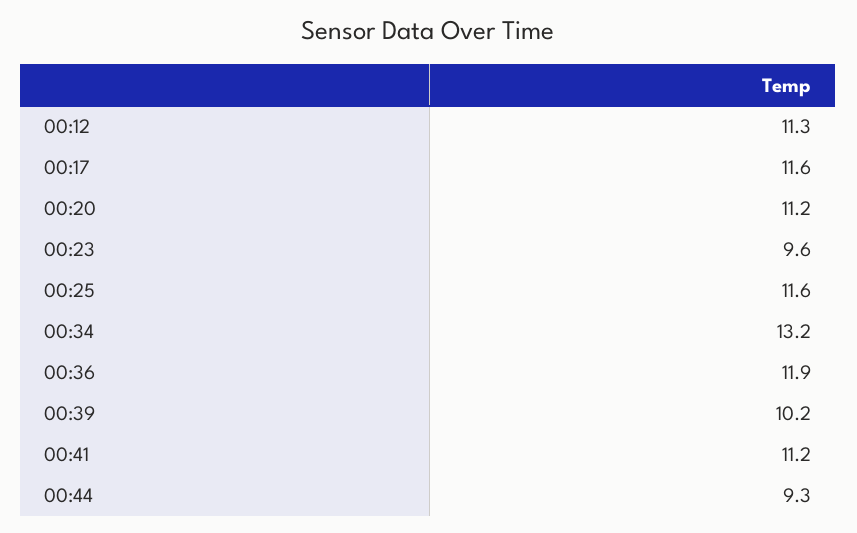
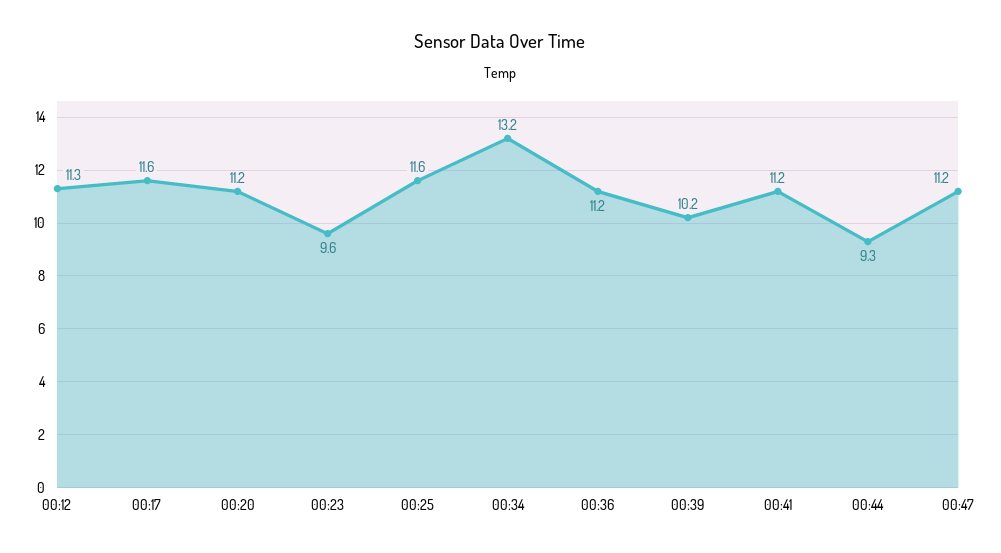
00:36: 11.9 -> 11.2
00:47: none -> 11.2

